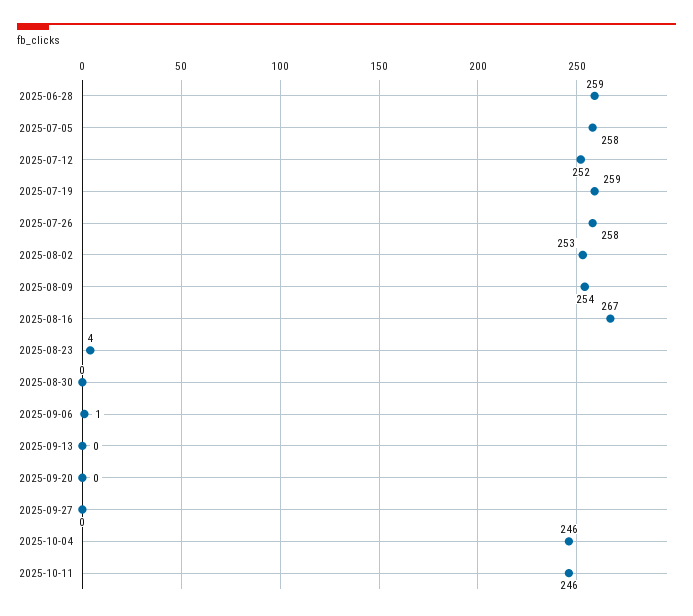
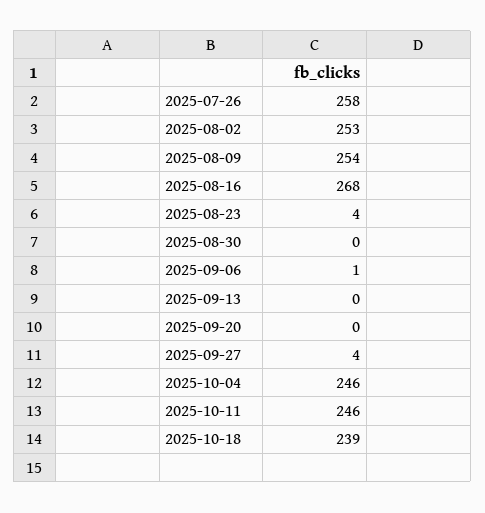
2025-06-28: 259 -> none
2025-07-05: 258 -> none
2025-07-12: 252 -> none
2025-07-19: 259 -> none
2025-08-16: 267 -> 268
2025-09-27: 0 -> 4
2025-10-18: none -> 239

